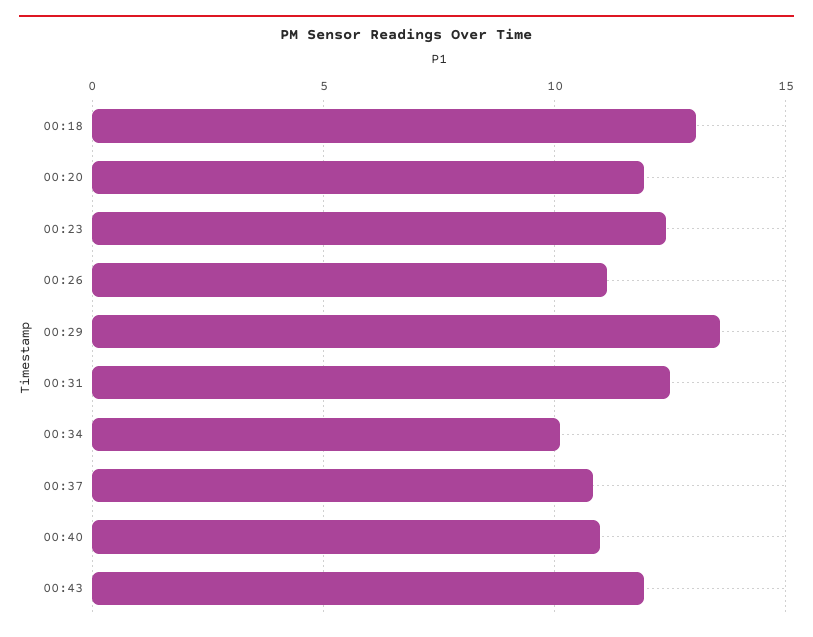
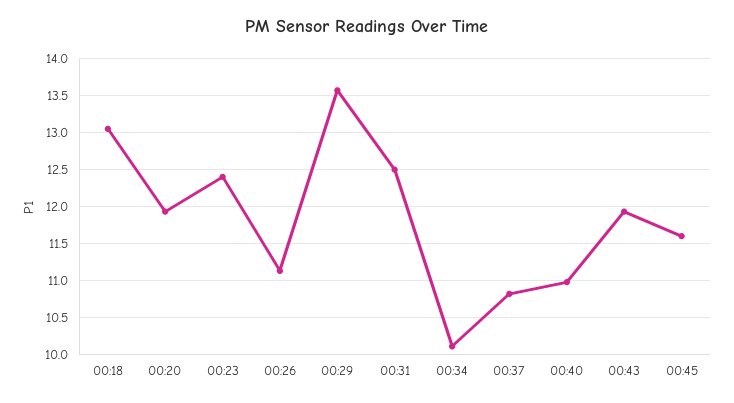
00:45: none -> 11.6

